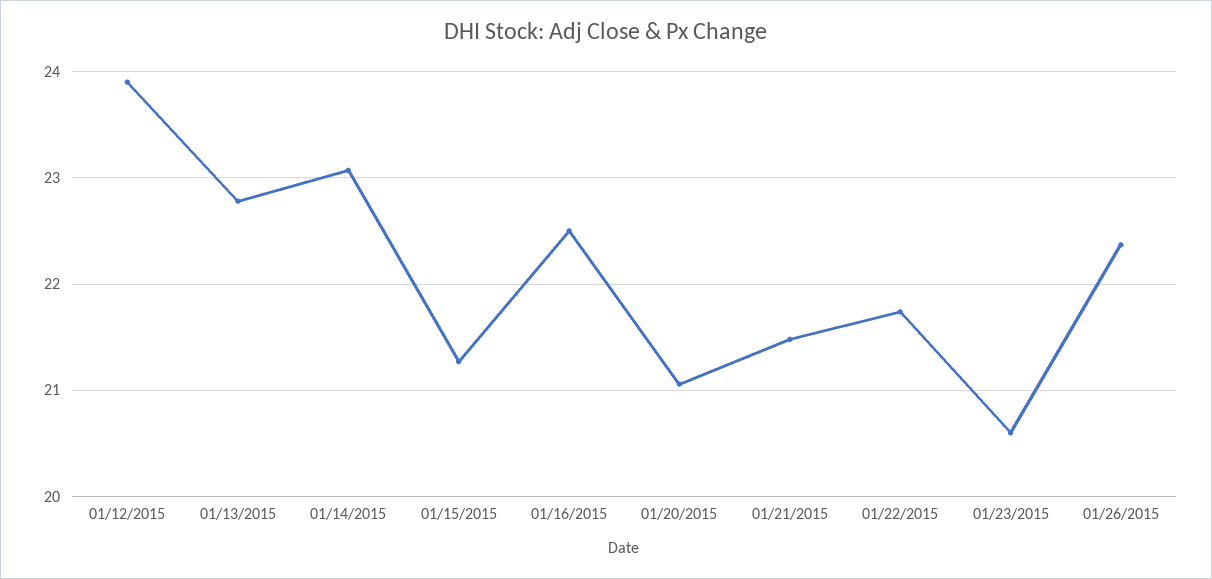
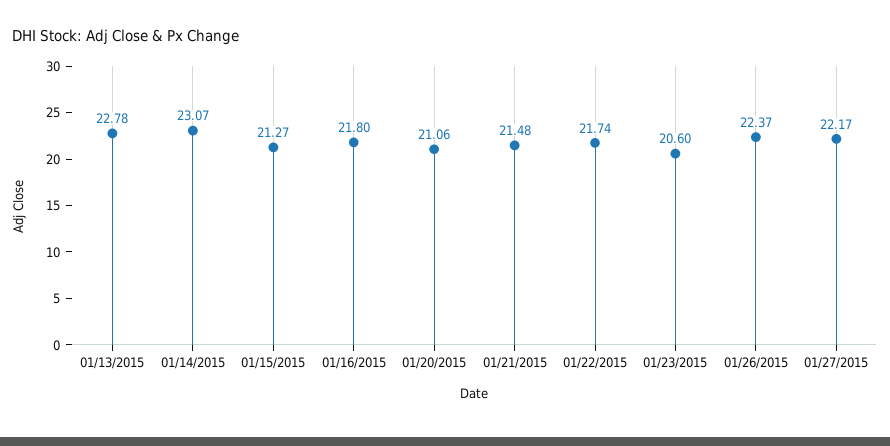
01/12/2015: 23.9 -> none
01/16/2015: 22.5 -> 21.8
01/27/2015: none -> 22.17

